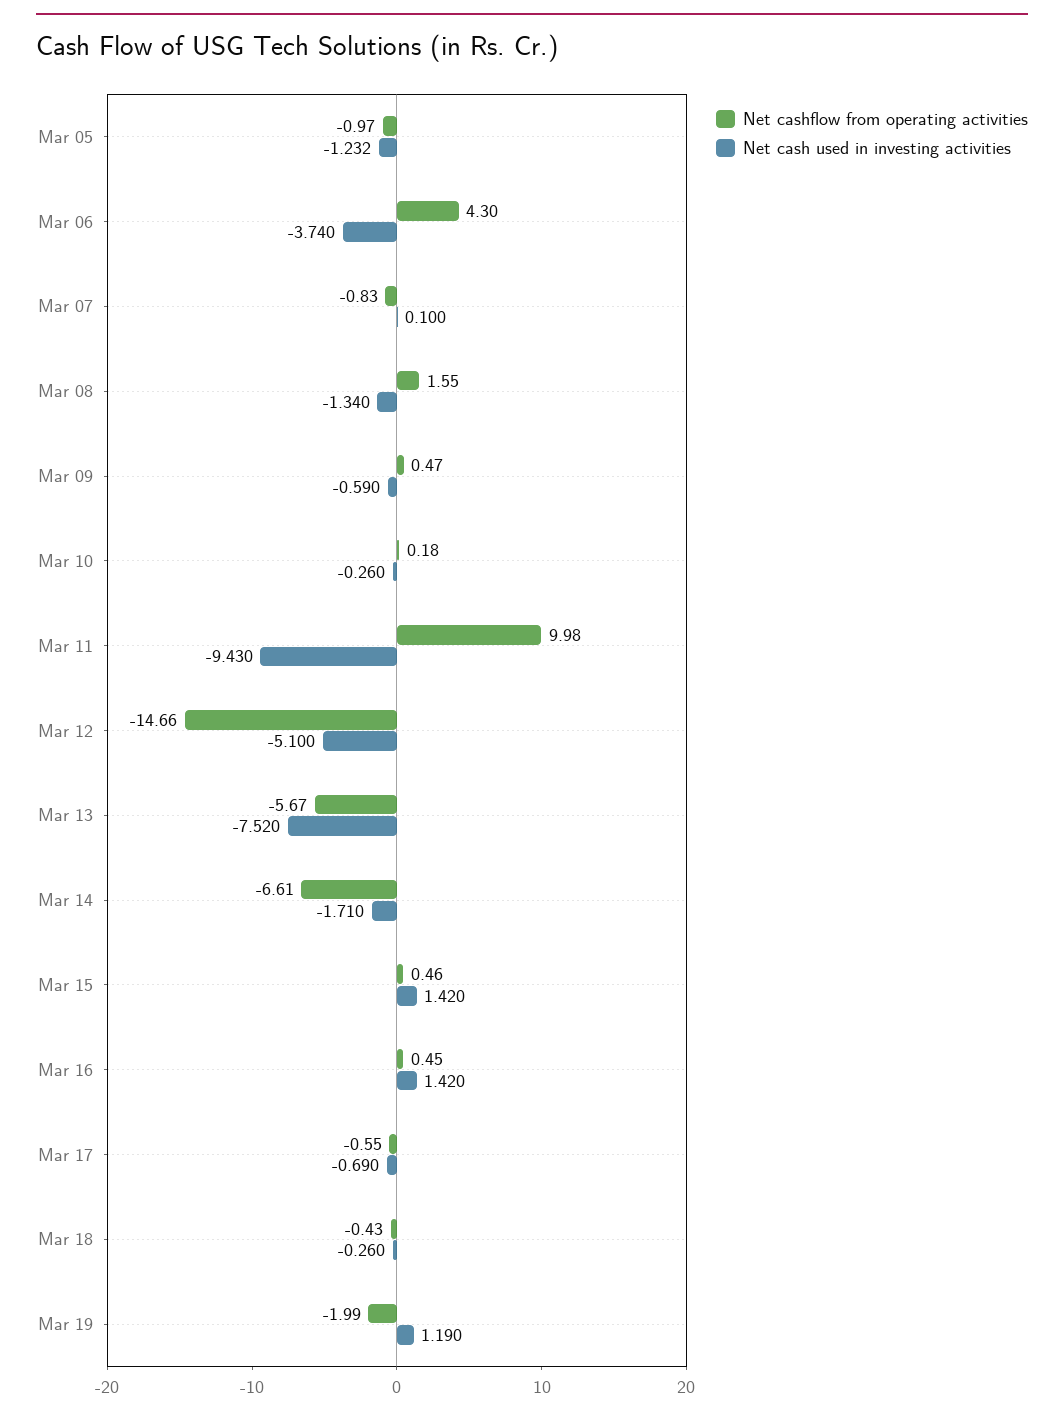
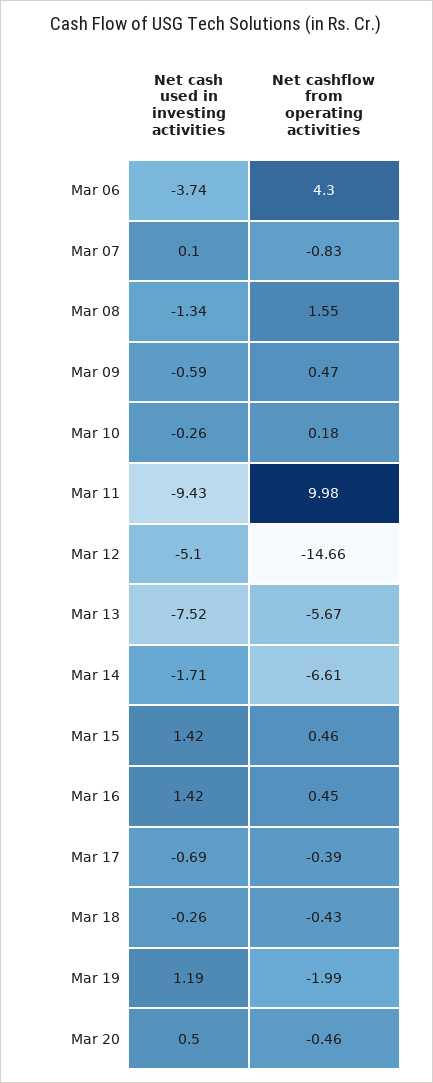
Net cashflow from operating activities, Mar 05: -0.97 -> none
Net cash used in investing activities, Mar 05: -1.232 -> none
Net cashflow from operating activities, Mar 17: -0.55 -> -0.39
Net cash used in investing activities, Mar 20: none -> 0.5
Net cashflow from operating activities, Mar 20: none -> -0.46

